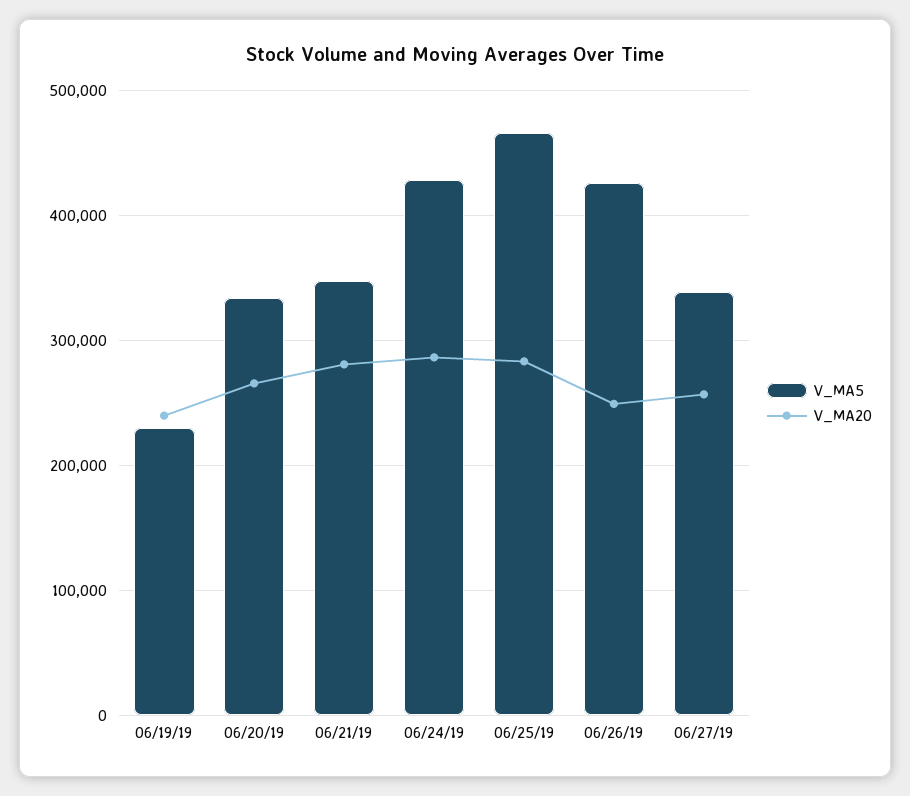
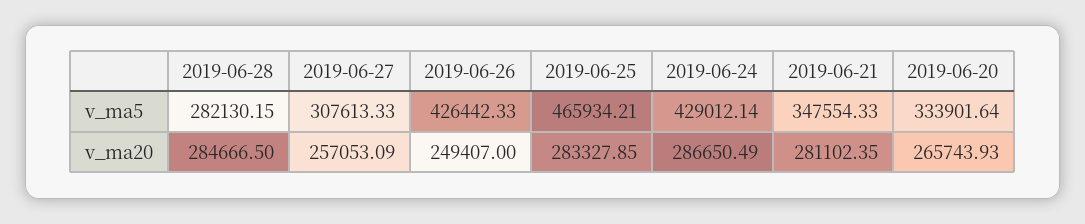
V_MA5, 06/19/19: 230000 -> none
V_MA20, 06/19/19: 240000 -> none
V_MA5, 06/27/19: 340000 -> 307613.33
V_MA5, 2019-06-28: none -> 282130.15
V_MA20, 2019-06-28: none -> 284666.5

